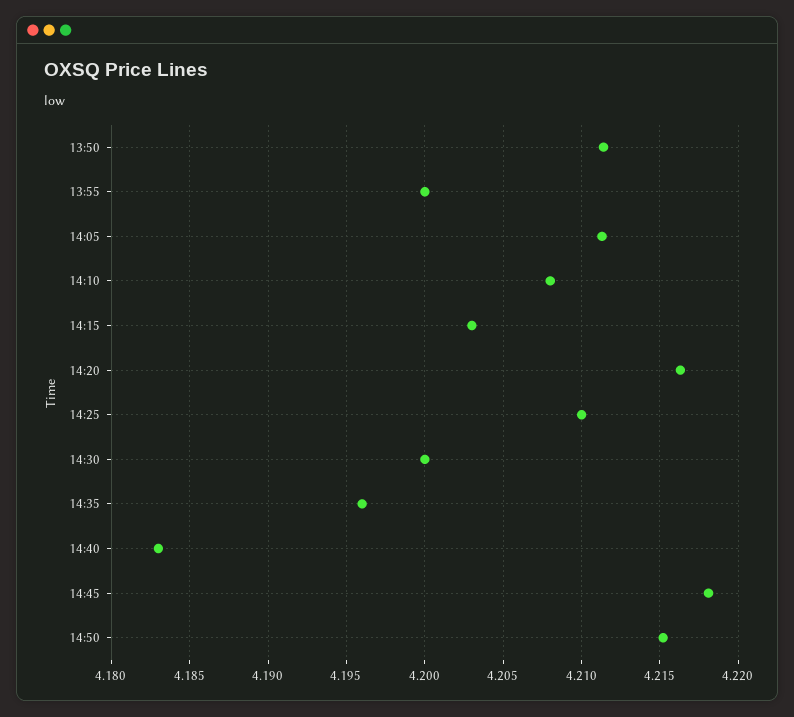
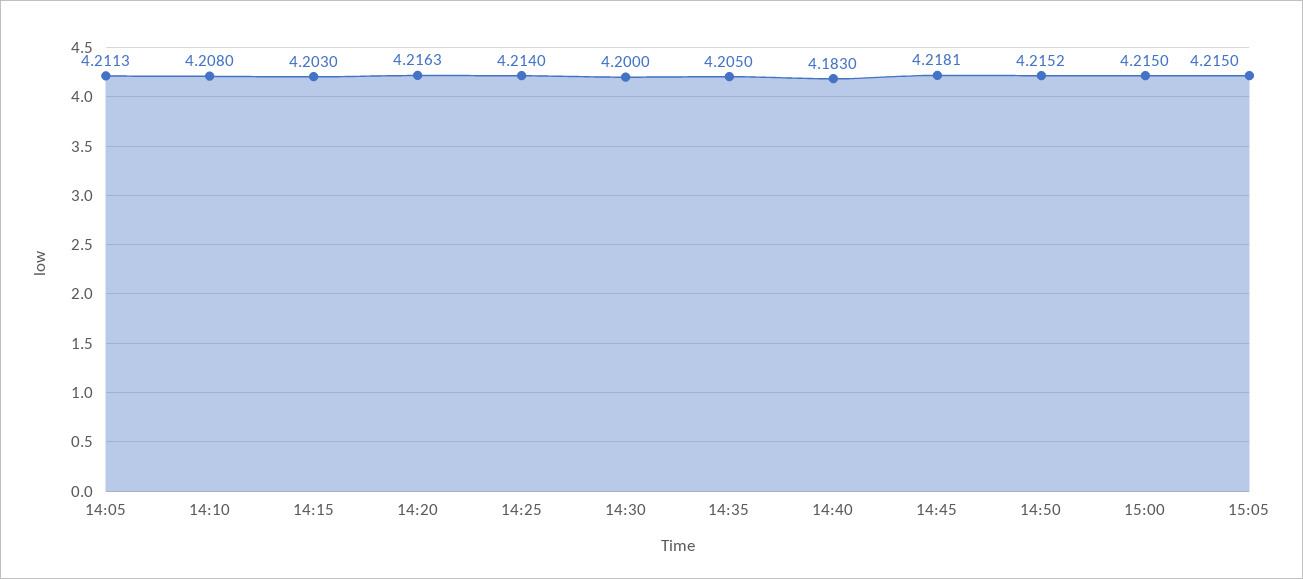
13:50: 4.2115 -> none
13:55: 4.2 -> none
14:25: 4.21 -> 4.214
14:35: 4.196 -> 4.205
15:00: none -> 4.215
15:05: none -> 4.215

